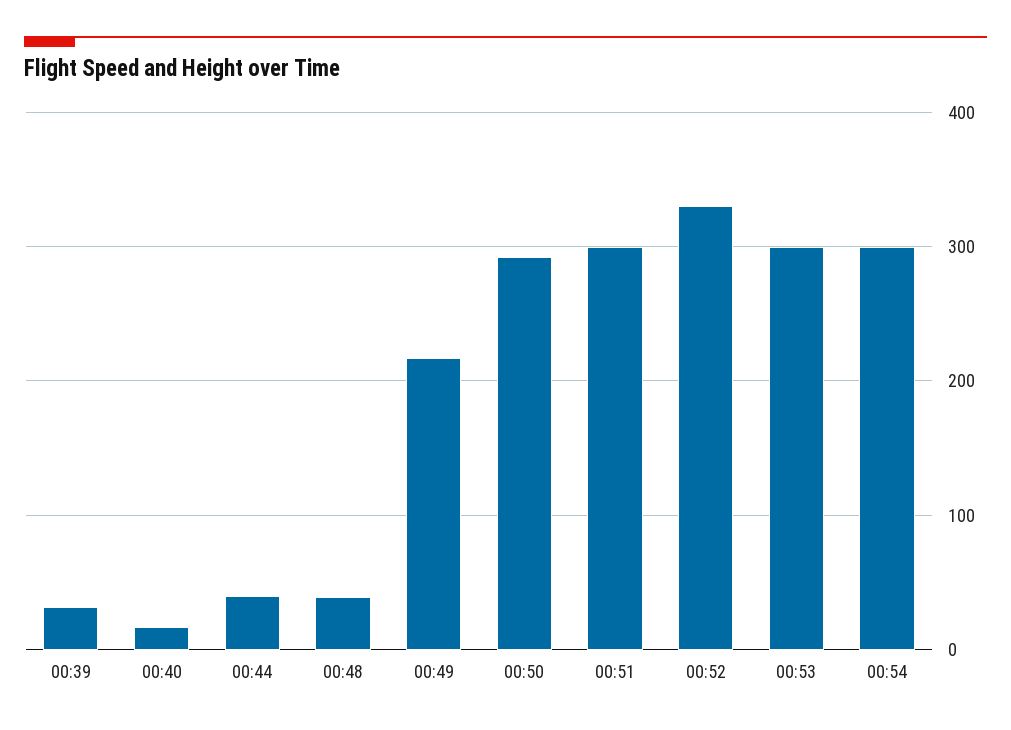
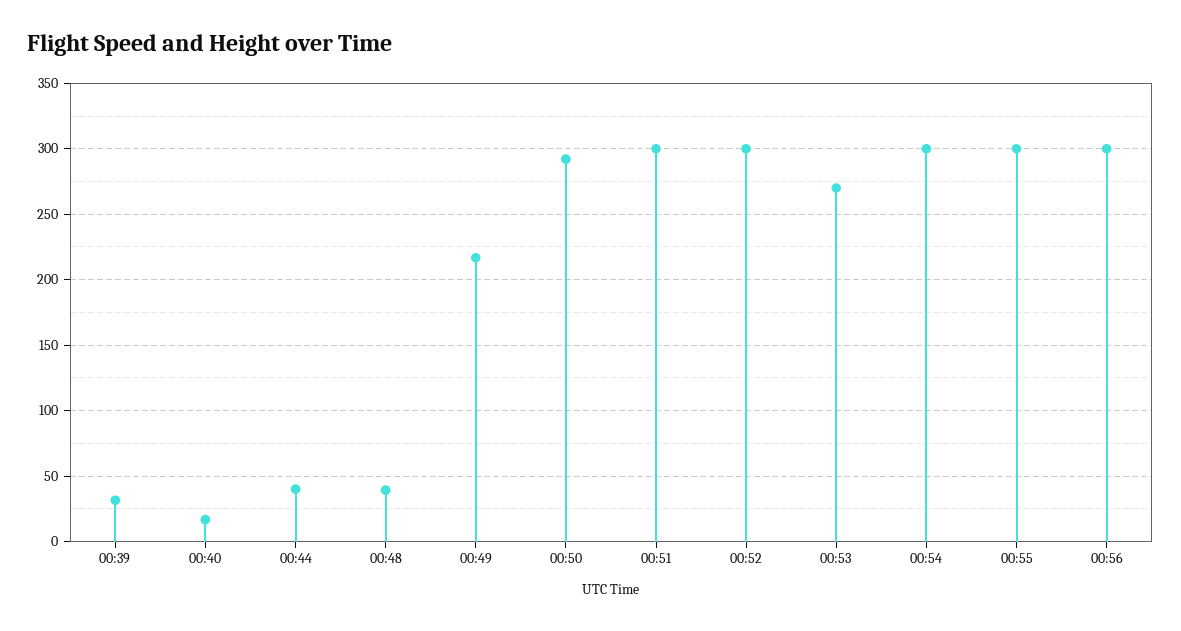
00:52: 330 -> 300
00:53: 300 -> 270
00:55: none -> 300
00:56: none -> 300

